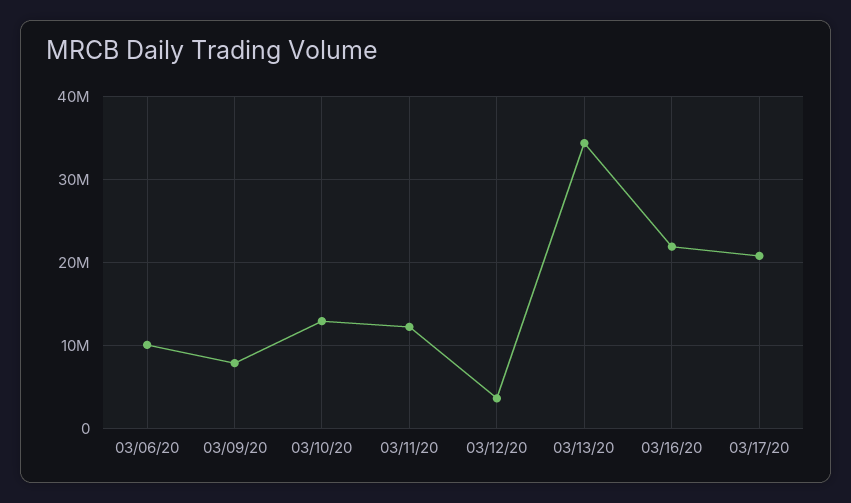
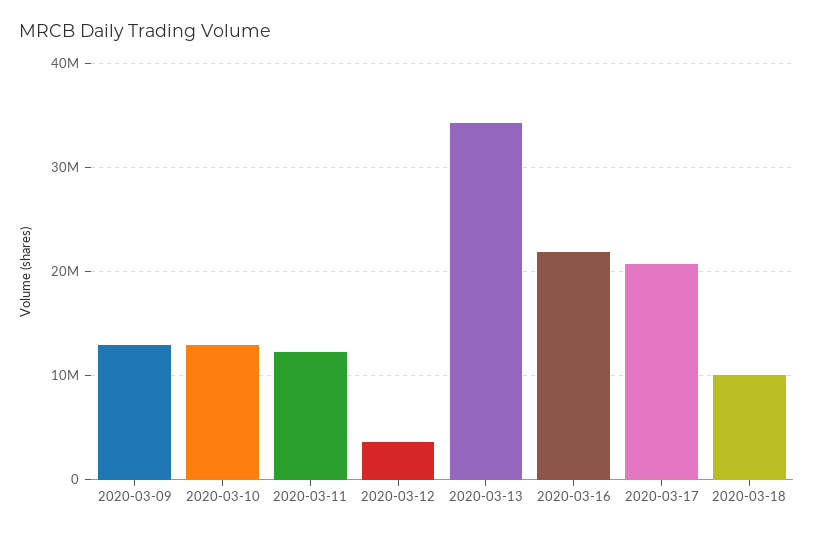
03/06/20: 10000000 -> none
03/09/20: 8000000 -> 13000000
2020-03-18: none -> 10000000

